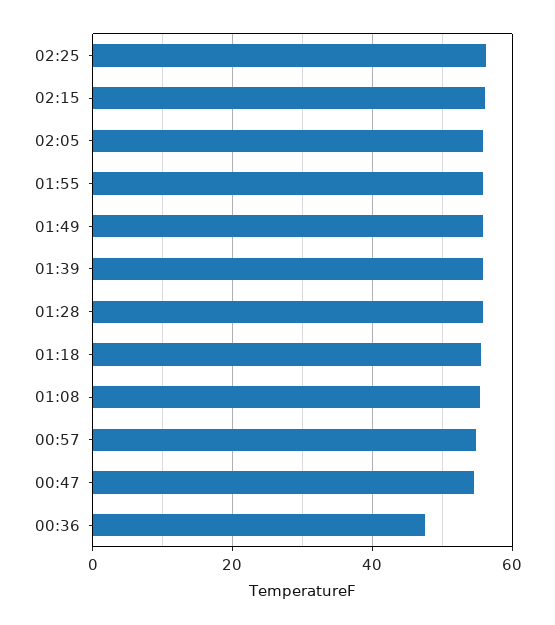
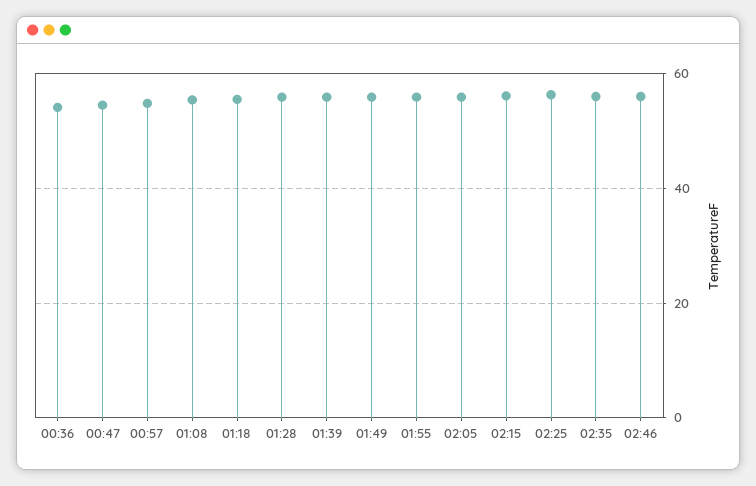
00:36: 48 -> 54
02:35: none -> 56
02:46: none -> 56

